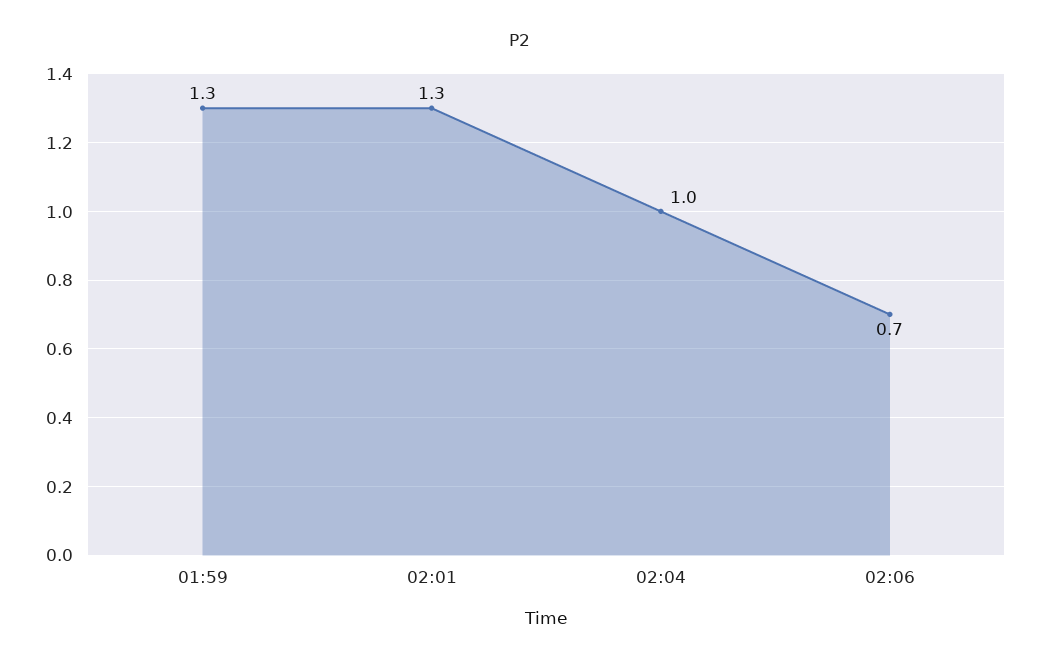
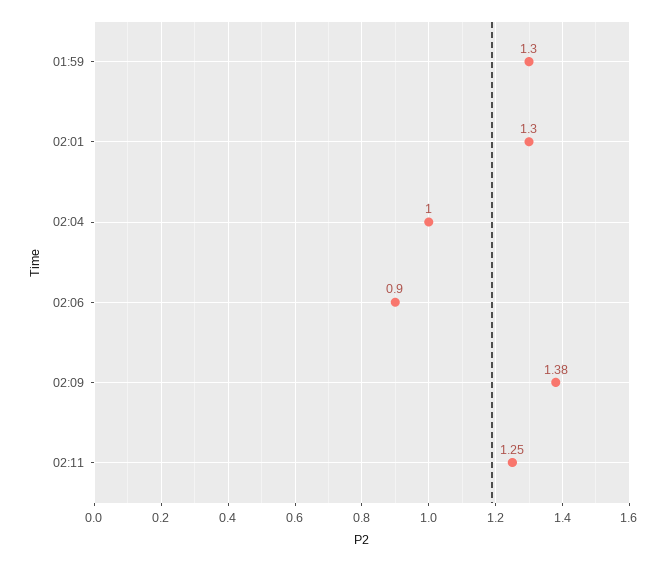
02:06: 0.7 -> 0.9
02:09: none -> 1.38
02:11: none -> 1.25

